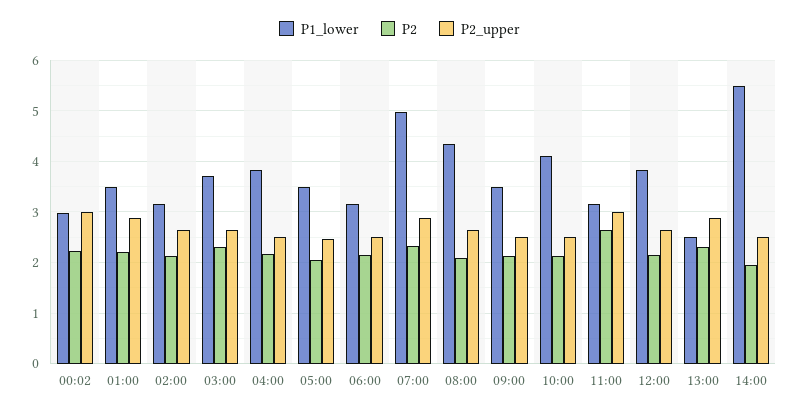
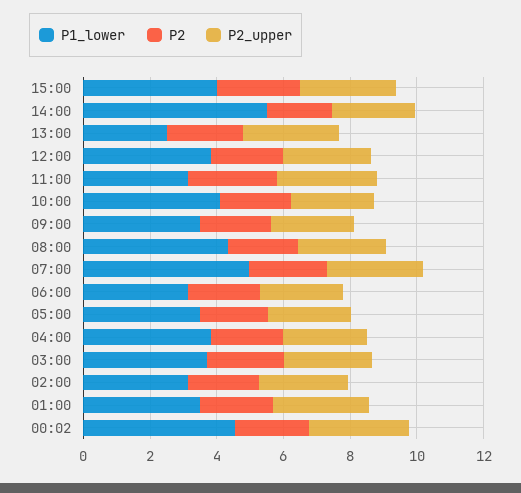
P1_lower, 00:02: 3 -> 4.5
P1_lower, 15:00: none -> 4
P2, 15:00: none -> 2.5
P2_upper, 15:00: none -> 3

